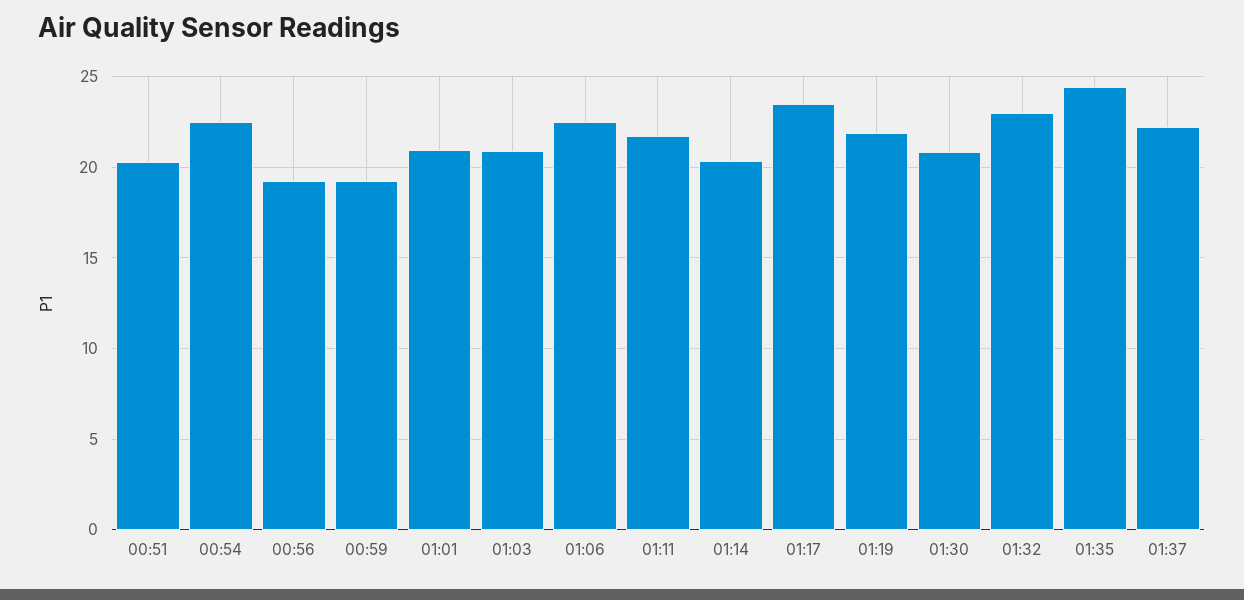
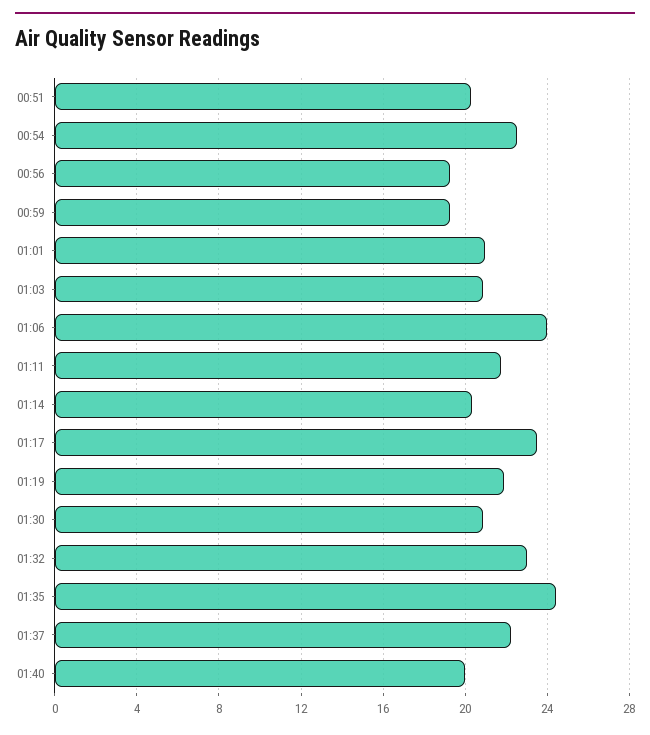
01:06: 22.5 -> 24
01:40: none -> 20

